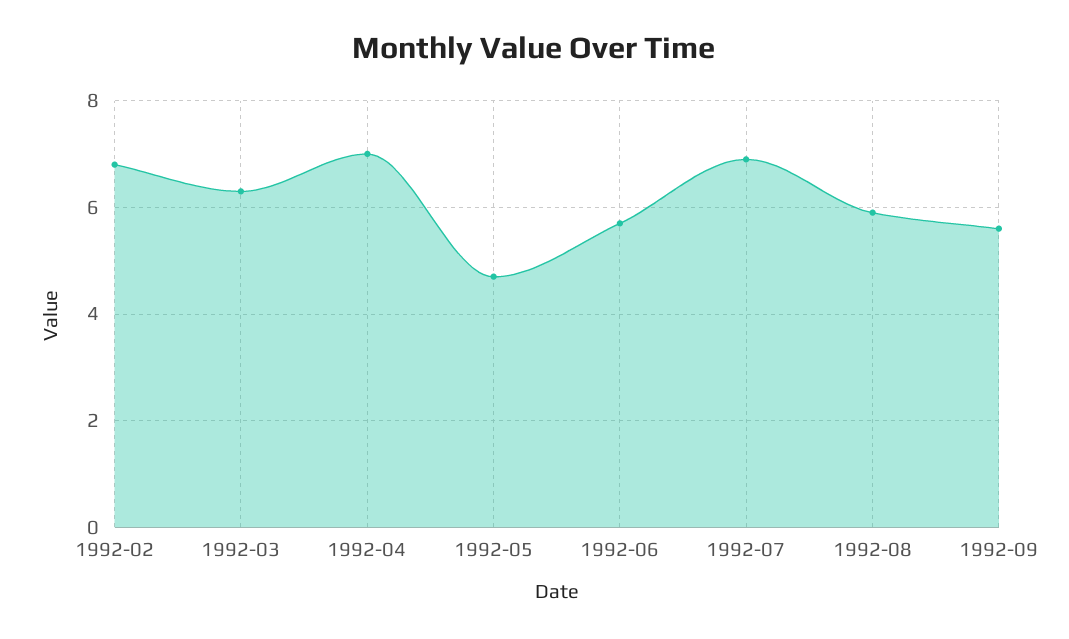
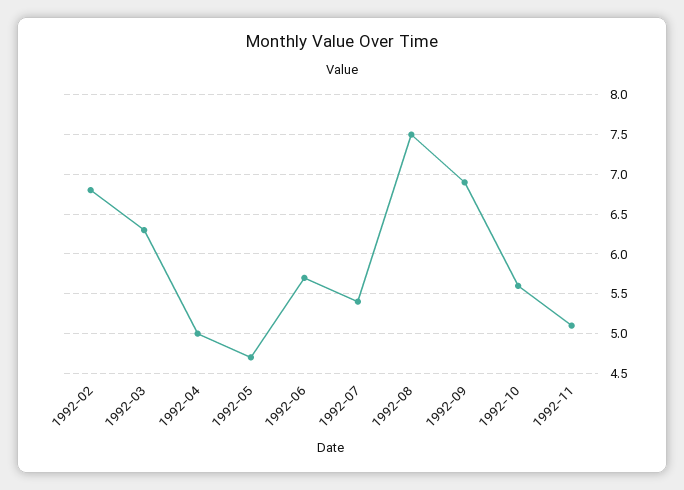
1992-04: 7 -> 5
1992-07: 7 -> 5.4
1992-08: 6 -> 7.5
1992-09: 5.5 -> 6.9
1992-10: none -> 5.6
1992-11: none -> 5.1

